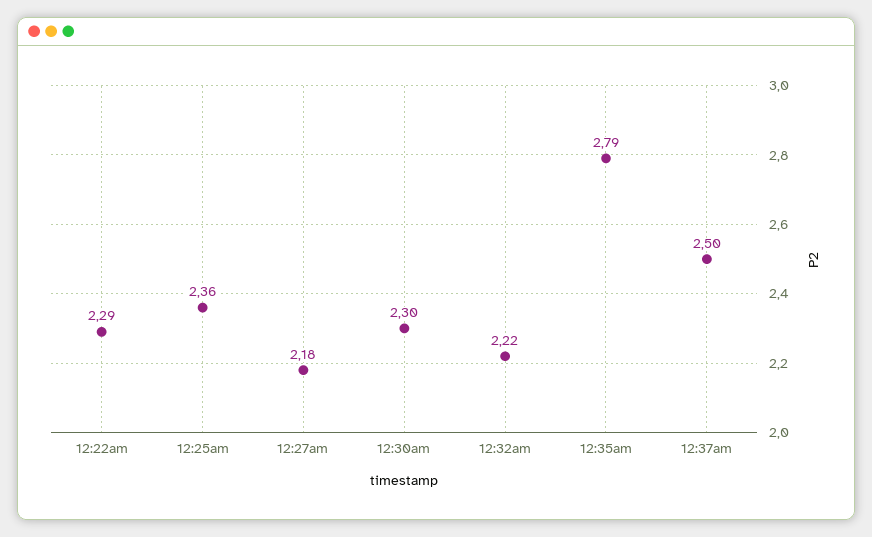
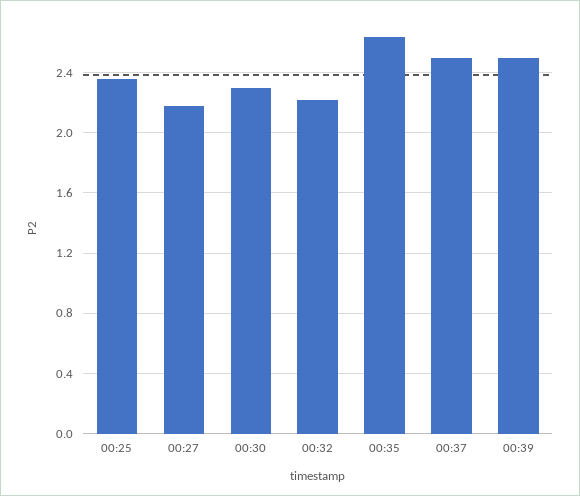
12:22am: 2.29 -> none
12:35am: 2.79 -> 2.65
00:39: none -> 2.5

